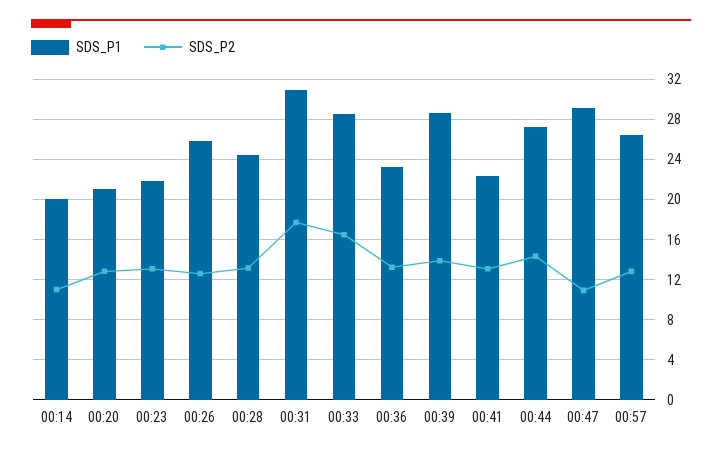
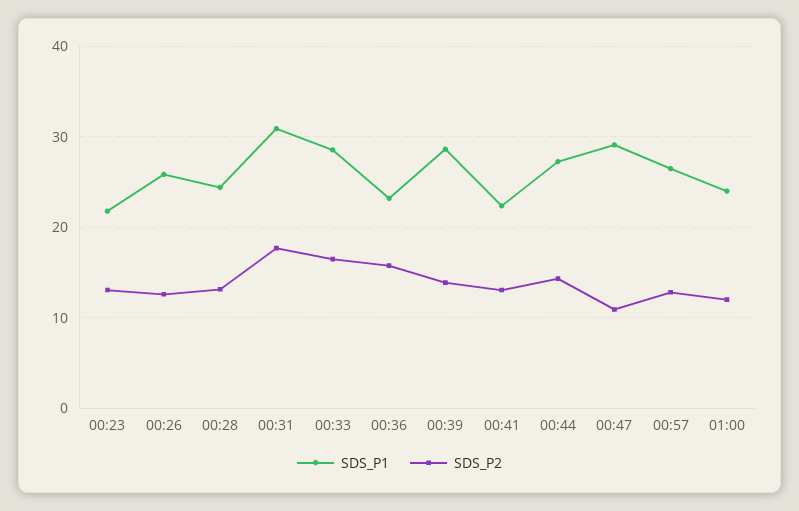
SDS_P1, 00:14: 20 -> none
SDS_P2, 00:14: 11 -> none
SDS_P1, 00:20: 21 -> none
SDS_P2, 00:20: 13 -> none
SDS_P2, 00:36: 13 -> 16
SDS_P1, 01:00: none -> 24
SDS_P2, 01:00: none -> 12

